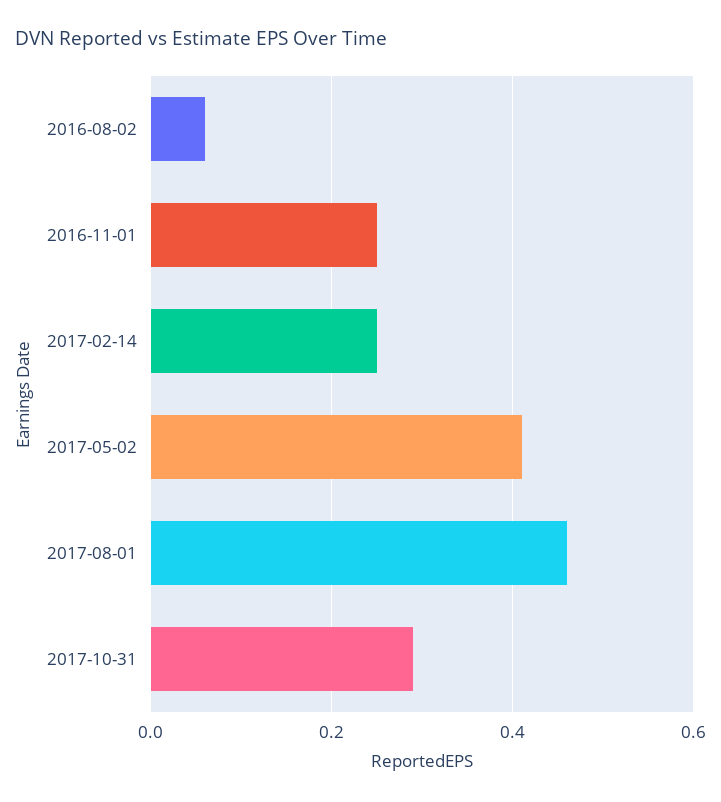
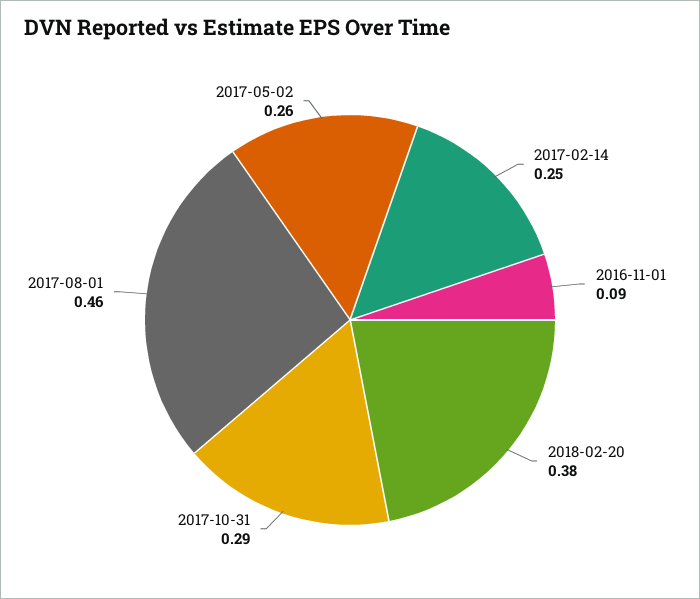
2016-08-02: 0.05 -> none
2016-11-01: 0.25 -> 0.09
2017-05-02: 0.4 -> 0.26
2018-02-20: none -> 0.38

